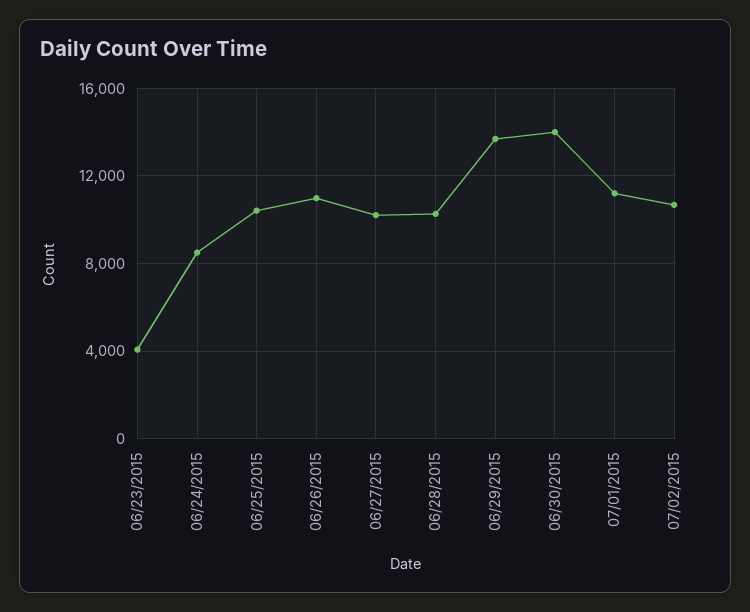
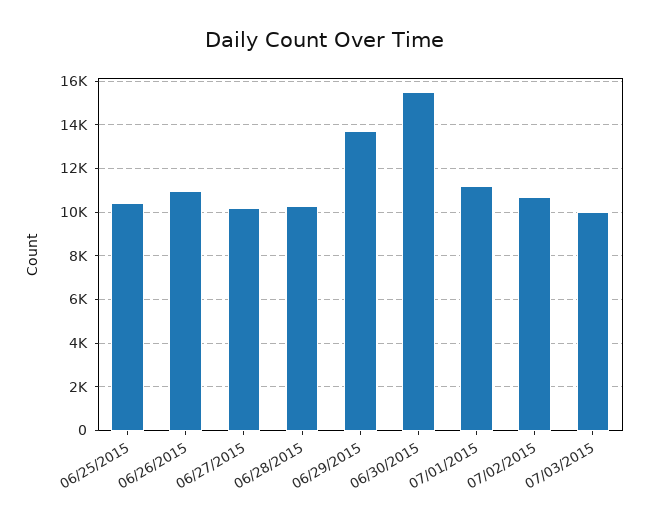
06/23/2015: 4000 -> none
06/24/2015: 8500 -> none
06/30/2015: 14000 -> 15500
07/03/2015: none -> 10000

